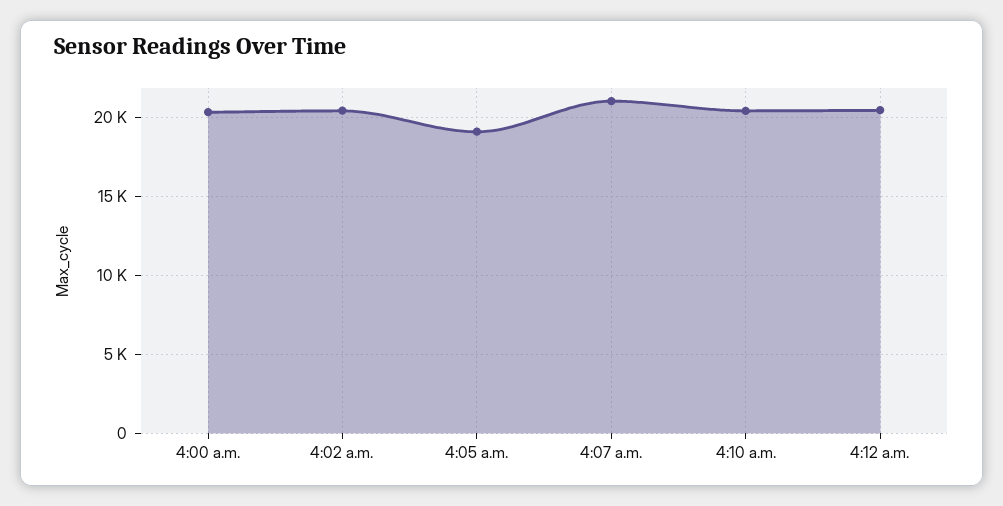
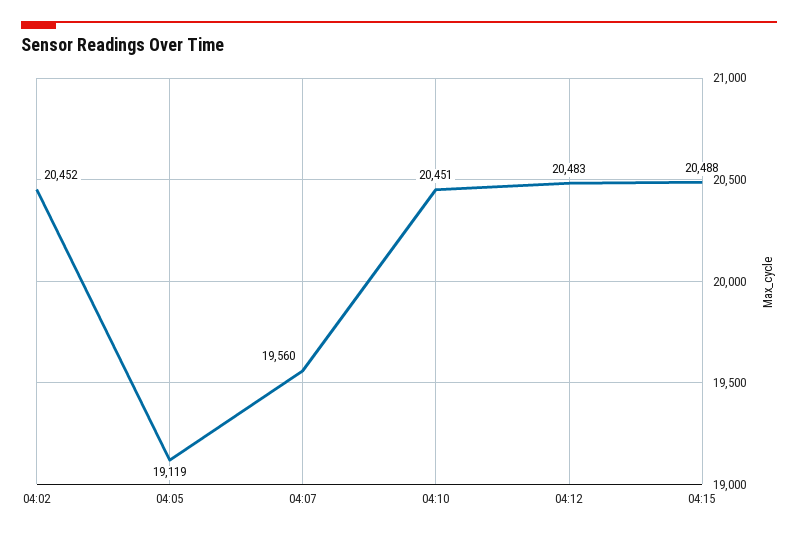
4:00 a.m.: 20500 -> none
4:07 a.m.: 21000 -> 19560
04:15: none -> 20488

